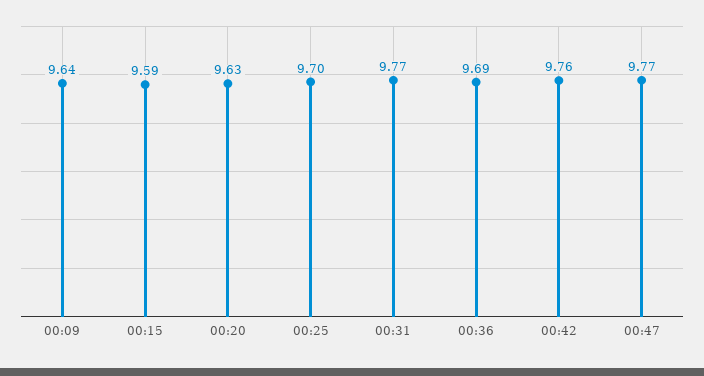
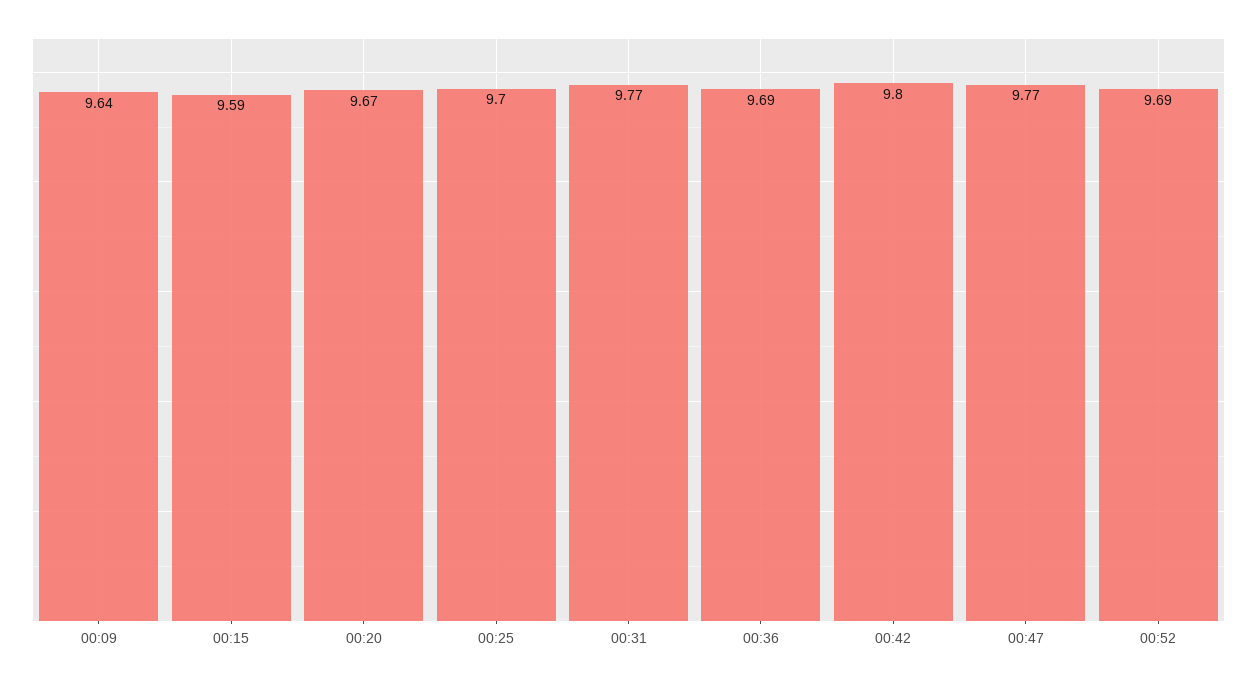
00:20: 9.63 -> 9.67
00:42: 9.76 -> 9.8
00:52: none -> 9.69

